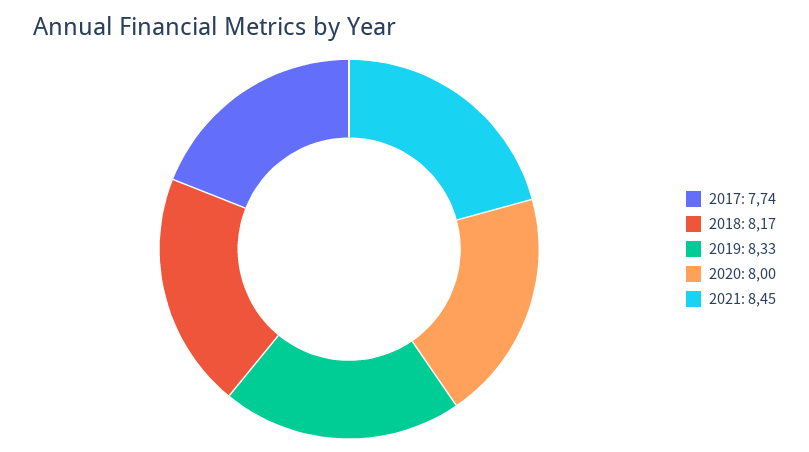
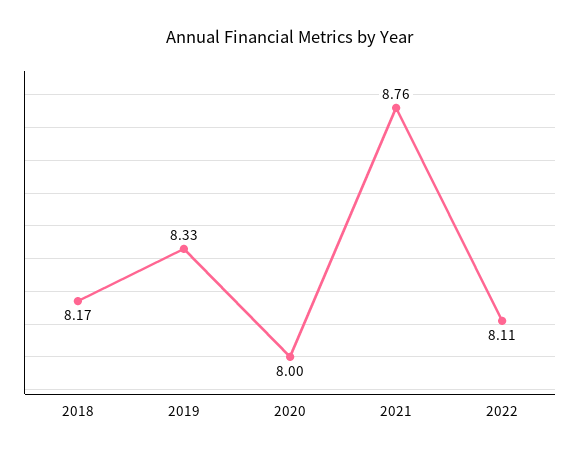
2017: 7.74 -> none
2021: 8.45 -> 8.76
2022: none -> 8.11

